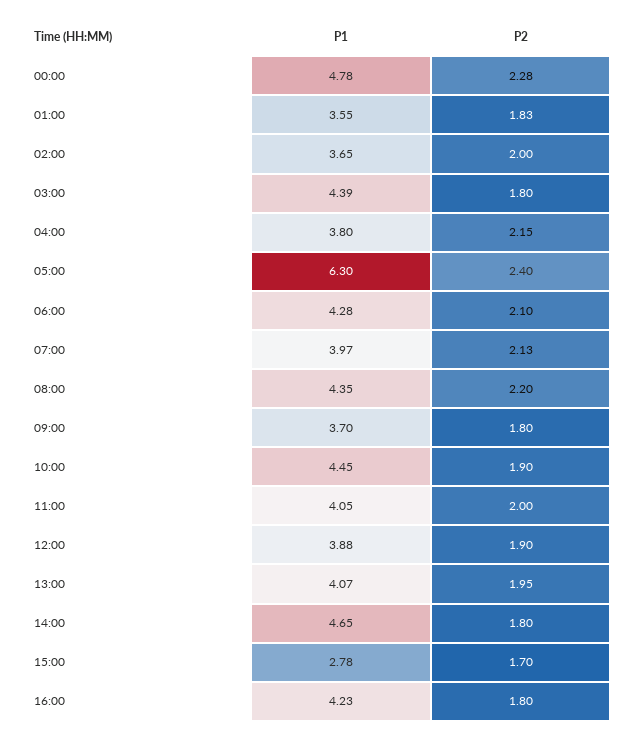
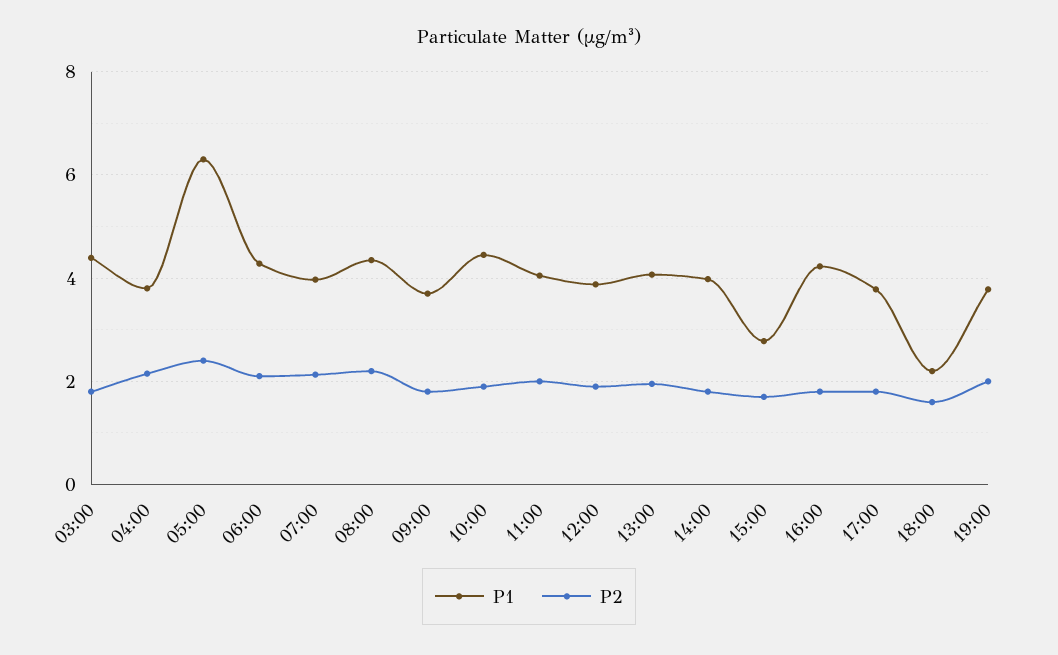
P1, 00:00: 4.78 -> none
P2, 00:00: 2.28 -> none
P1, 01:00: 3.55 -> none
P2, 01:00: 1.83 -> none
P1, 02:00: 3.65 -> none
P2, 02:00: 2 -> none
P1, 14:00: 4.65 -> 4
P1, 17:00: none -> 3.8
P2, 17:00: none -> 1.8
P1, 18:00: none -> 2.2
P2, 18:00: none -> 1.6
P1, 19:00: none -> 3.8
P2, 19:00: none -> 2

